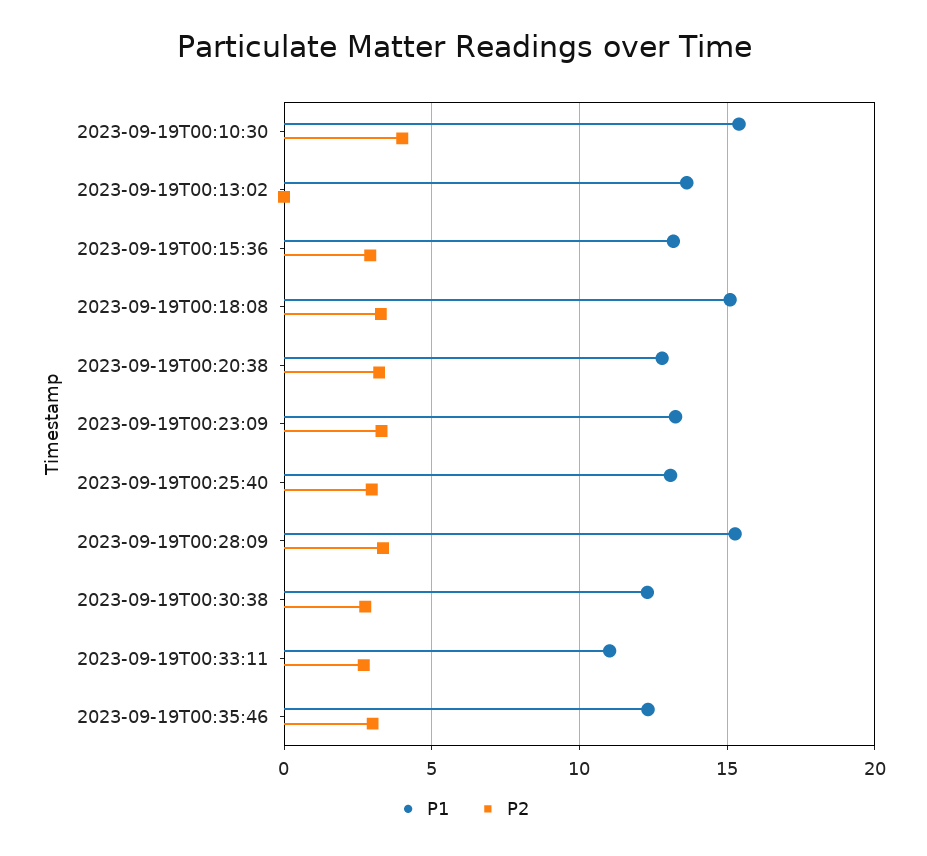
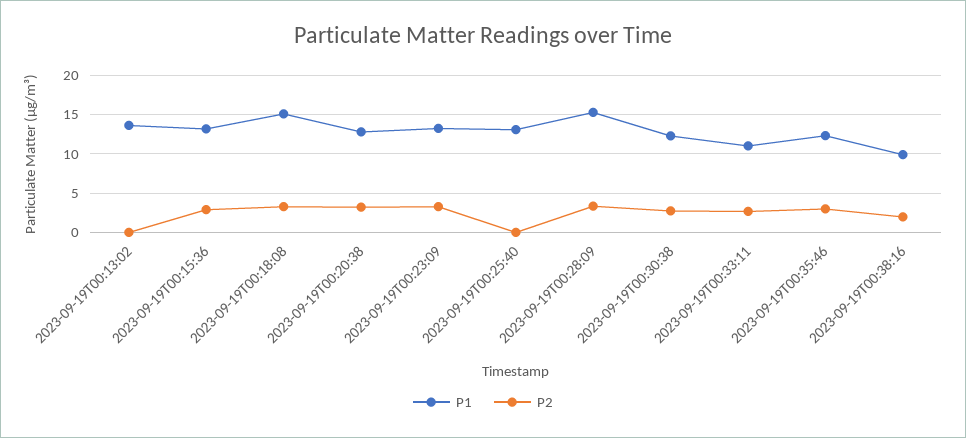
P1, 2023-09-19T00:10:30: 15.5 -> none
P2, 2023-09-19T00:10:30: 4 -> none
P2, 2023-09-19T00:25:40: 3 -> 0
P1, 2023-09-19T00:38:16: none -> 10
P2, 2023-09-19T00:38:16: none -> 2

